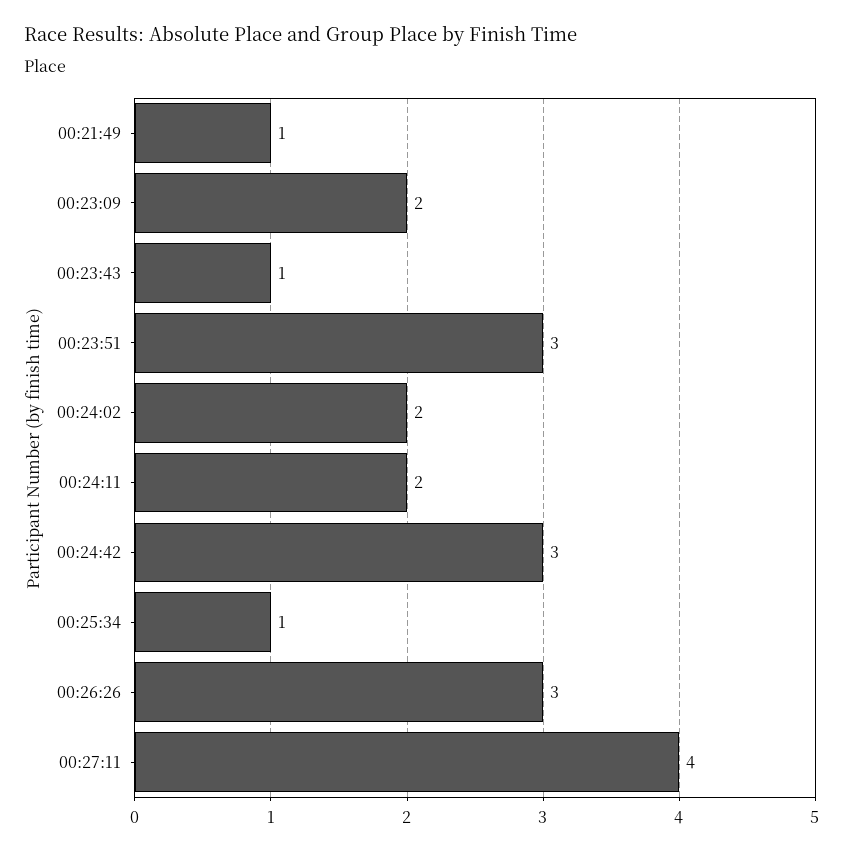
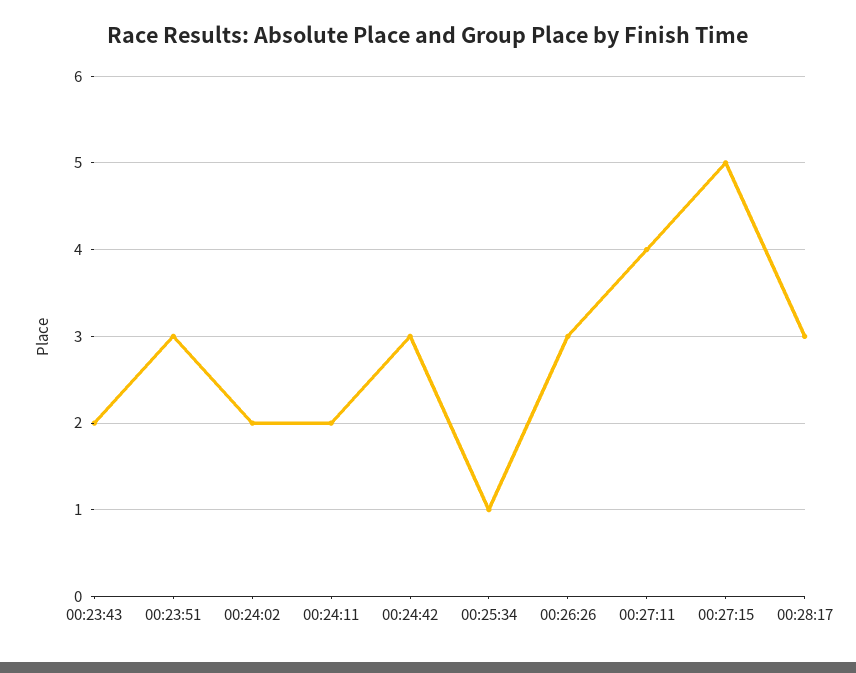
00:21:49: 1 -> none
00:23:09: 2 -> none
00:23:43: 1 -> 2
00:27:15: none -> 5
00:28:17: none -> 3

